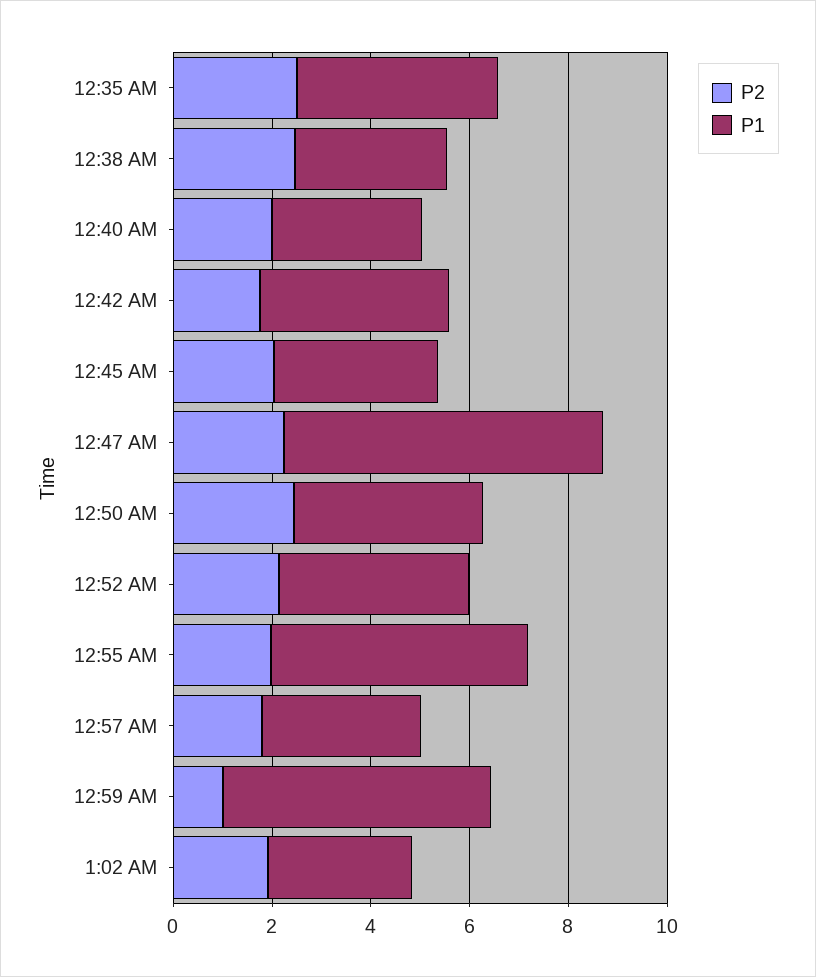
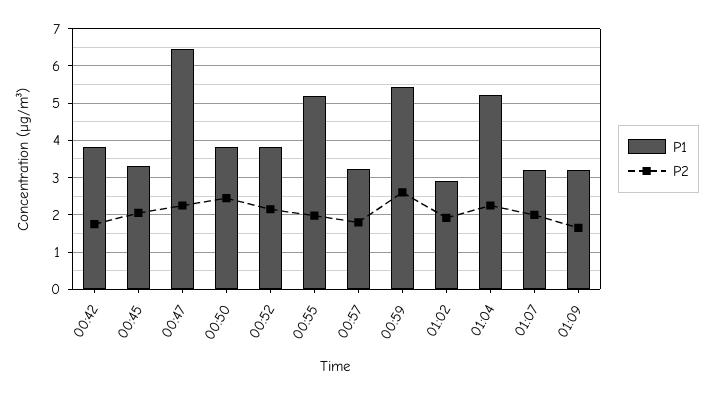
P2, 12:35 AM: 2.5 -> none
P1, 12:35 AM: 4 -> none
P2, 12:38 AM: 2.5 -> none
P1, 12:38 AM: 3 -> none
P2, 12:40 AM: 2 -> none
P1, 12:40 AM: 3 -> none
P2, 12:59 AM: 1 -> 2.6
P1, 01:04: none -> 5.2
P2, 01:04: none -> 2.2
P1, 01:07: none -> 3.2
P2, 01:07: none -> 2
P1, 01:09: none -> 3.2
P2, 01:09: none -> 1.6

